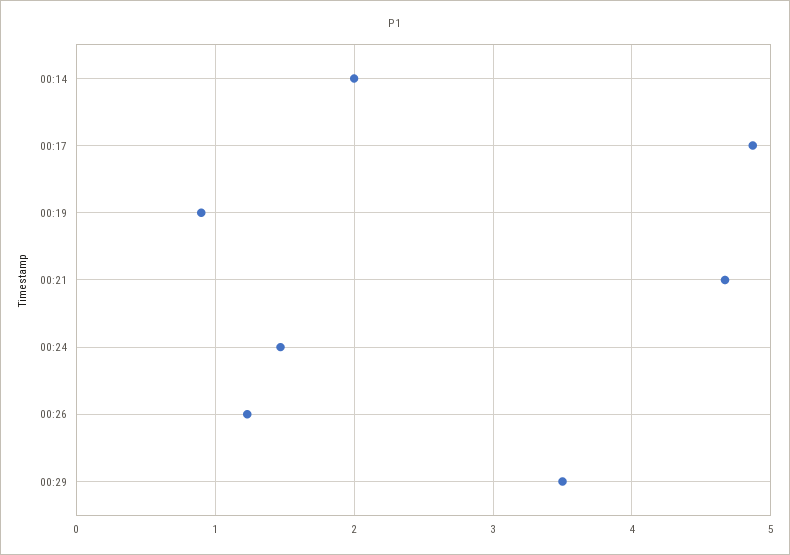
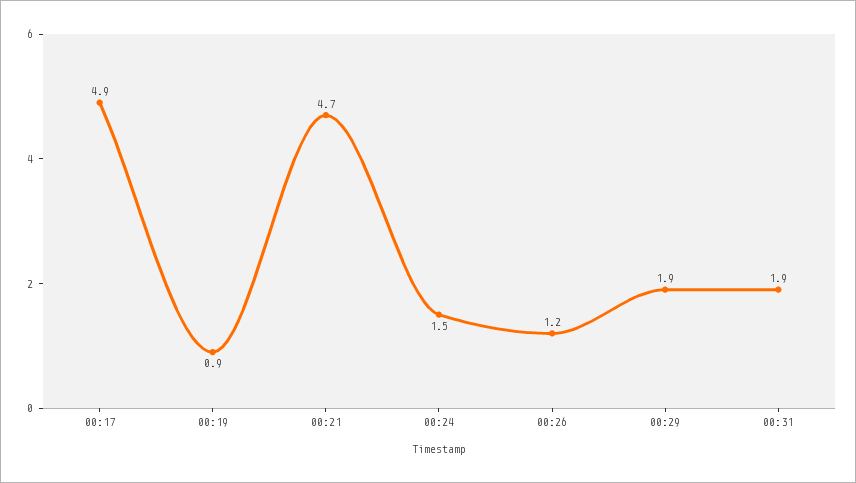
00:14: 2 -> none
00:29: 3.5 -> 1.9
00:31: none -> 1.9

